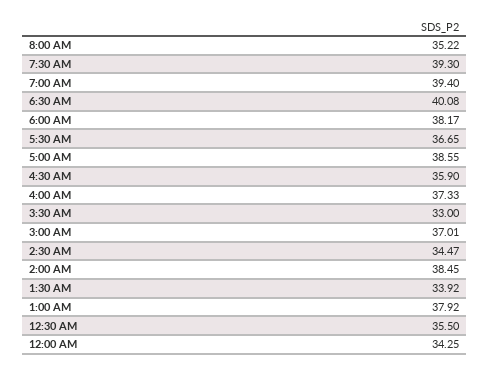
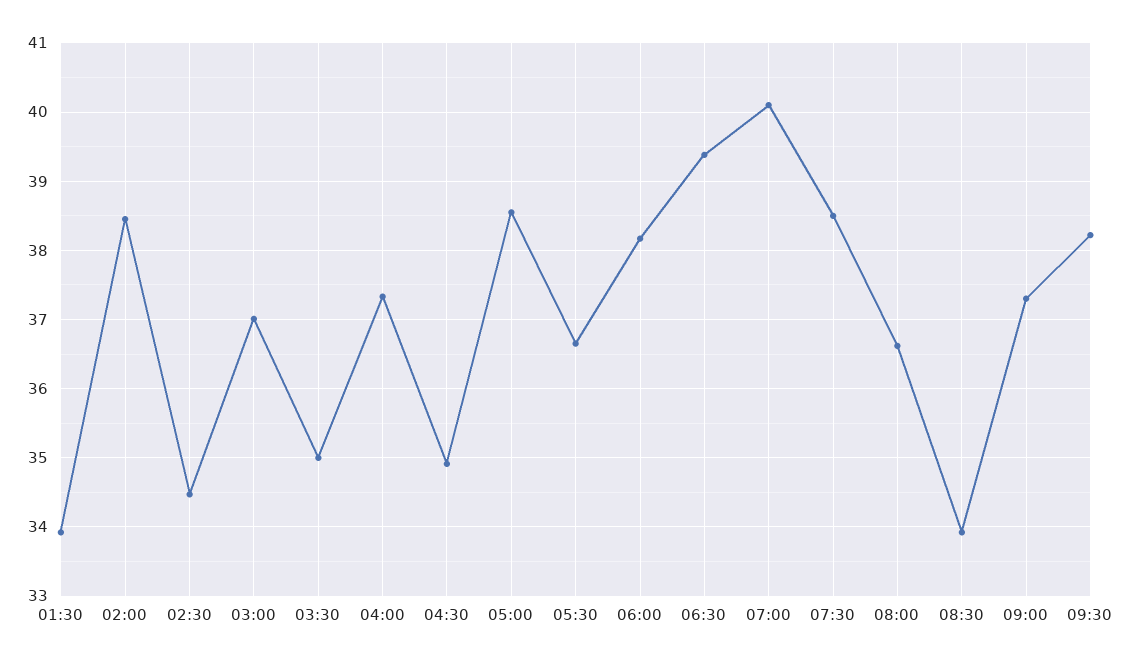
8:00 AM: 35.22 -> 36.6
7:30 AM: 39.3 -> 38.5
7:00 AM: 39.4 -> 40.1
6:30 AM: 40.08 -> 39.4
4:30 AM: 35.9 -> 34.9
3:30 AM: 33 -> 35
1:00 AM: 37.92 -> none
12:30 AM: 35.5 -> none
12:00 AM: 34.25 -> none
08:30: none -> 33.9
09:00: none -> 37.3
09:30: none -> 38.2

